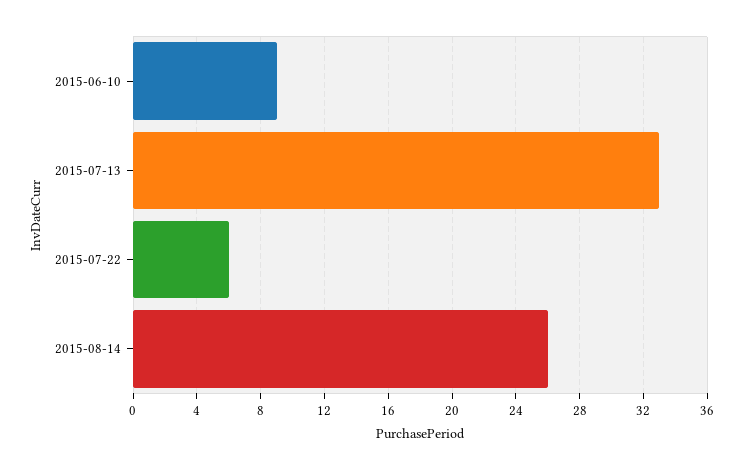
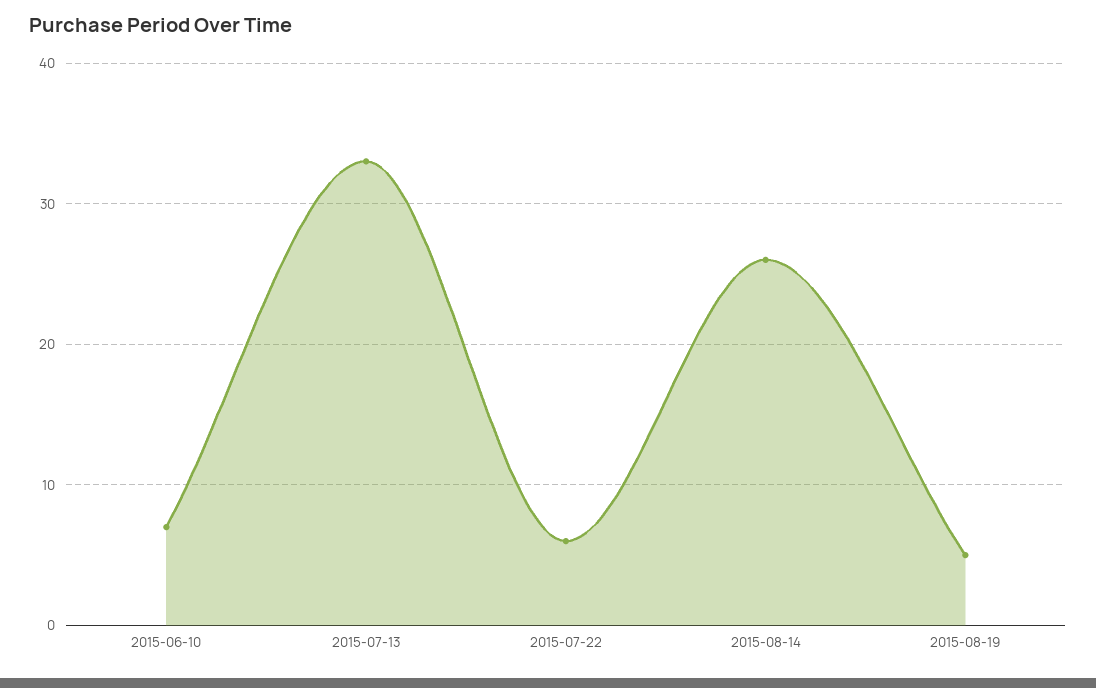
2015-06-10: 9 -> 7
2015-08-19: none -> 5

